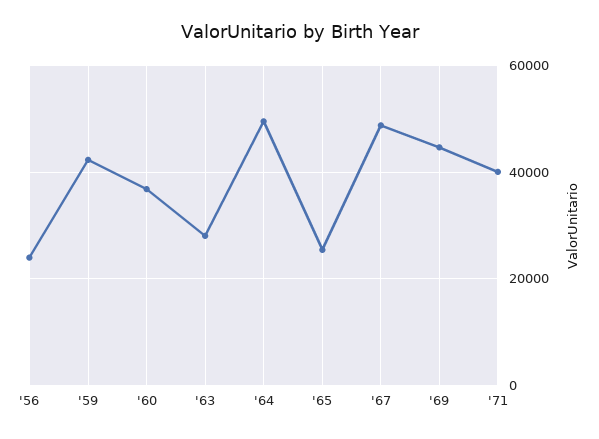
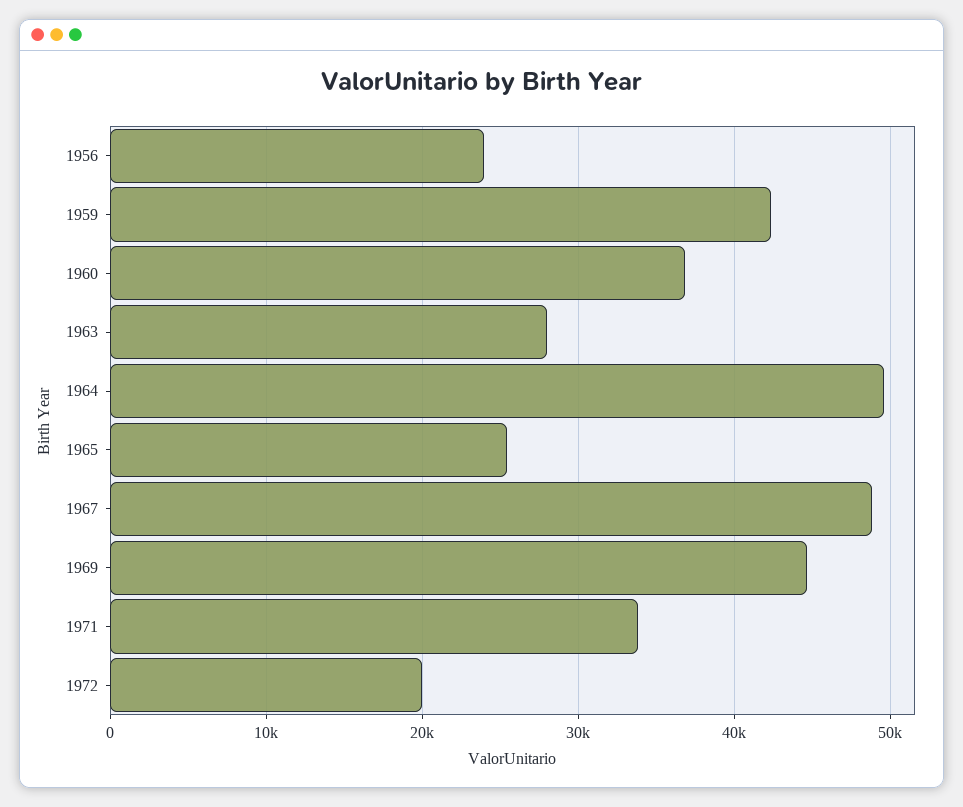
'71: 40000 -> 34000
1972: none -> 20000

